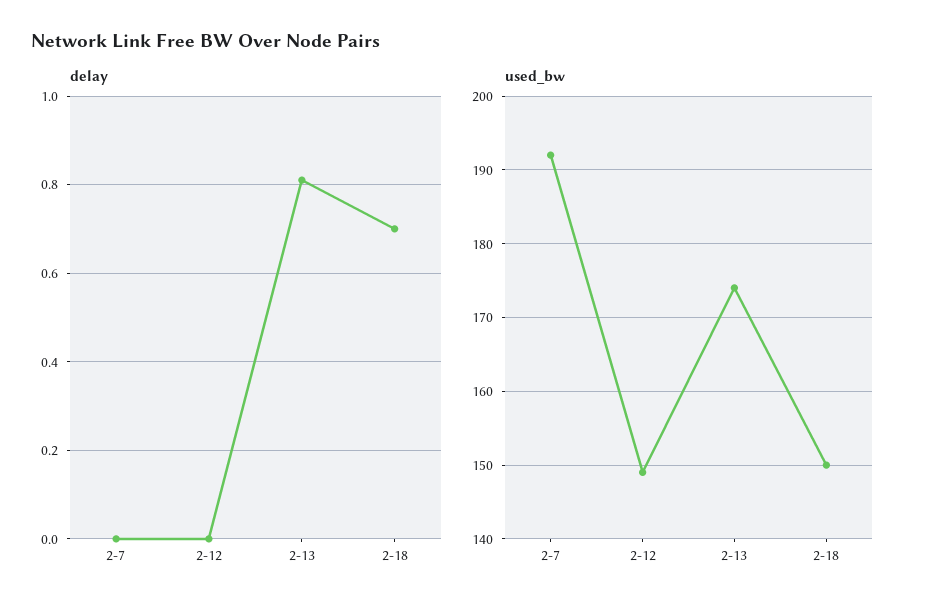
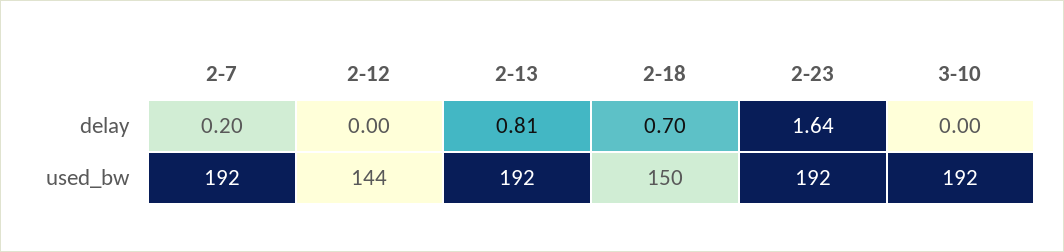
delay, 2-7: 0 -> 0.2
used_bw, 2-12: 149 -> 144
used_bw, 2-13: 174 -> 192
delay, 2-23: none -> 1.64
delay, 3-10: none -> 0
used_bw, 2-23: none -> 192
used_bw, 3-10: none -> 192

